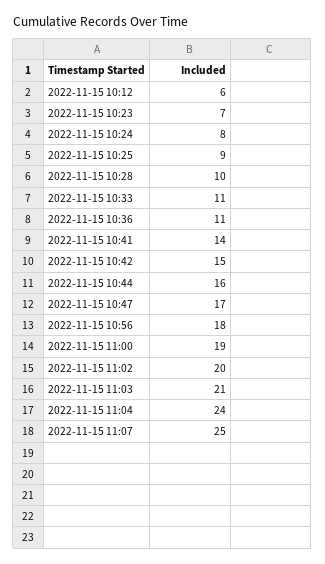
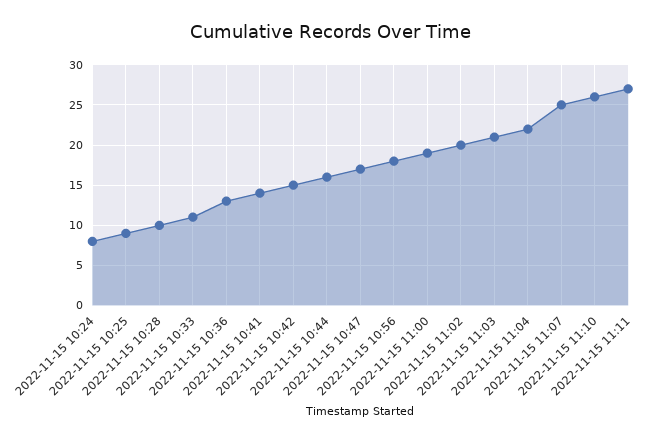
2022-11-15 10:12: 6 -> none
2022-11-15 10:23: 7 -> none
2022-11-15 10:36: 11 -> 13
2022-11-15 11:04: 24 -> 22
2022-11-15 11:10: none -> 26
2022-11-15 11:11: none -> 27

